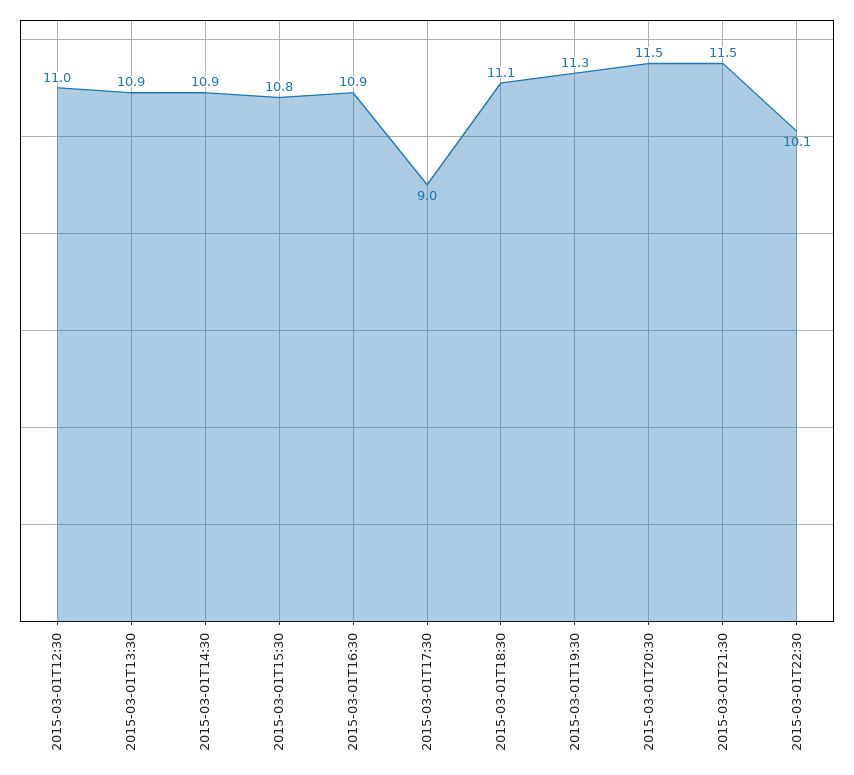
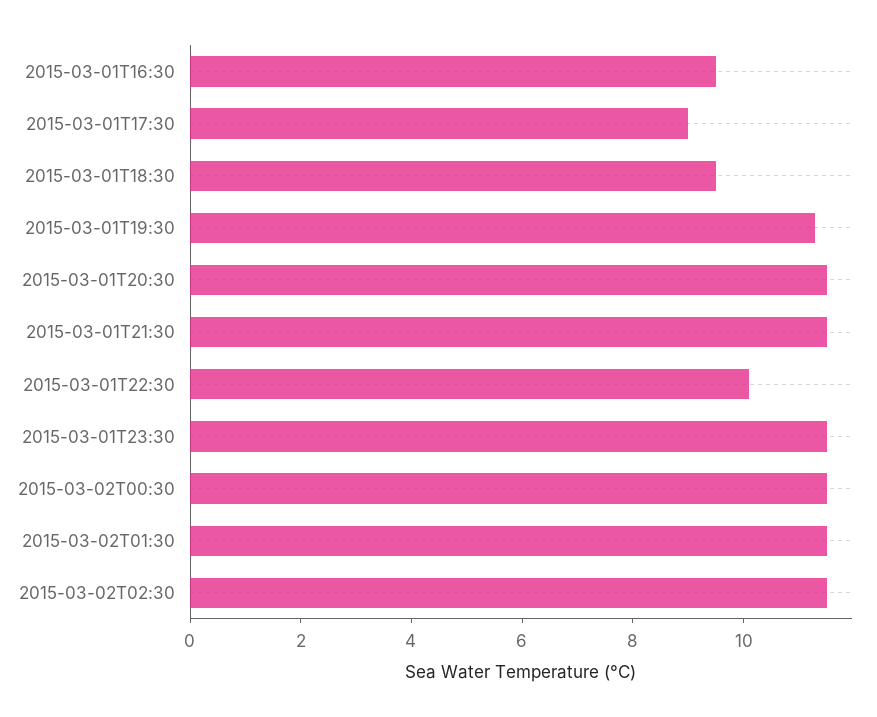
2015-03-01T12:30: 11 -> none
2015-03-01T13:30: 10.9 -> none
2015-03-01T14:30: 10.9 -> none
2015-03-01T15:30: 10.8 -> none
2015-03-01T16:30: 10.9 -> 9.5
2015-03-01T18:30: 11.1 -> 9.5
2015-03-01T23:30: none -> 11.5
2015-03-02T00:30: none -> 11.5
2015-03-02T01:30: none -> 11.5
2015-03-02T02:30: none -> 11.5

